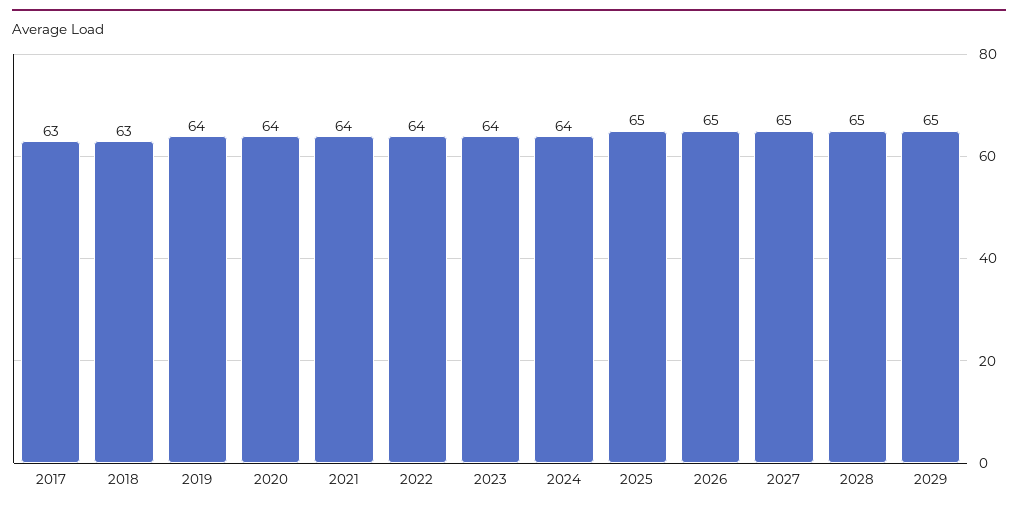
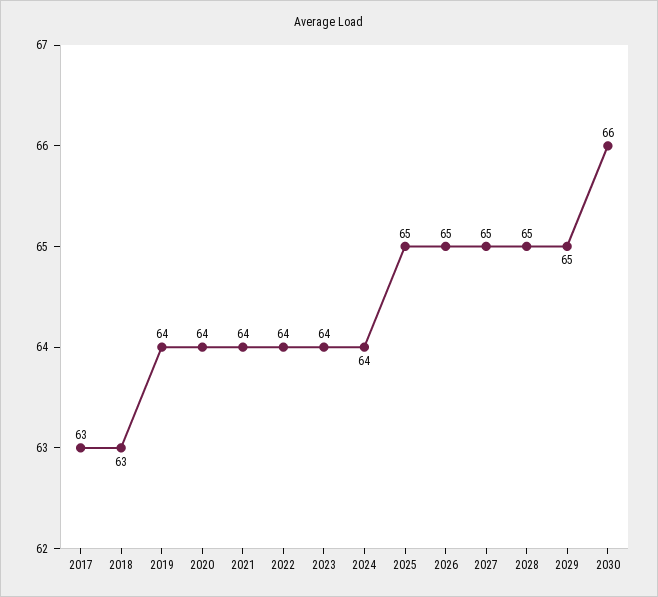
2030: none -> 66

